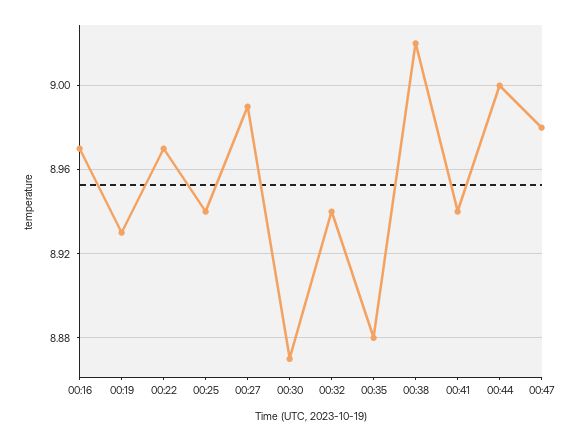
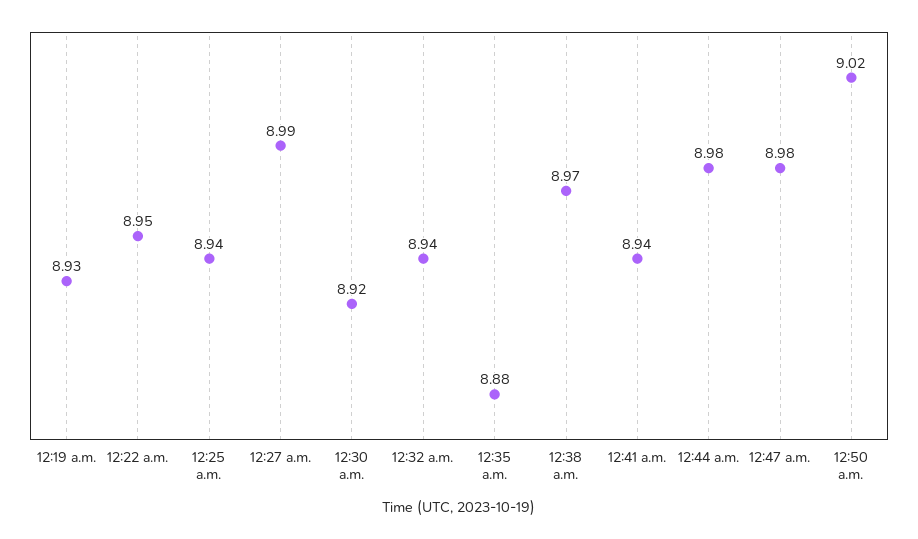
00:16: 8.97 -> none
00:22: 8.97 -> 8.95
00:30: 8.87 -> 8.92
00:38: 9.02 -> 8.97
00:44: 9 -> 8.98
12:50 a.m.: none -> 9.02

